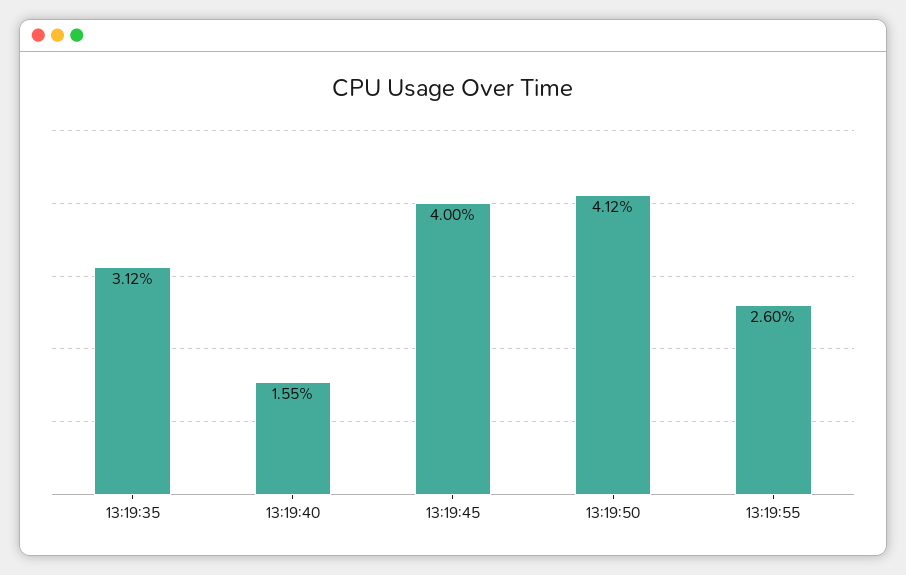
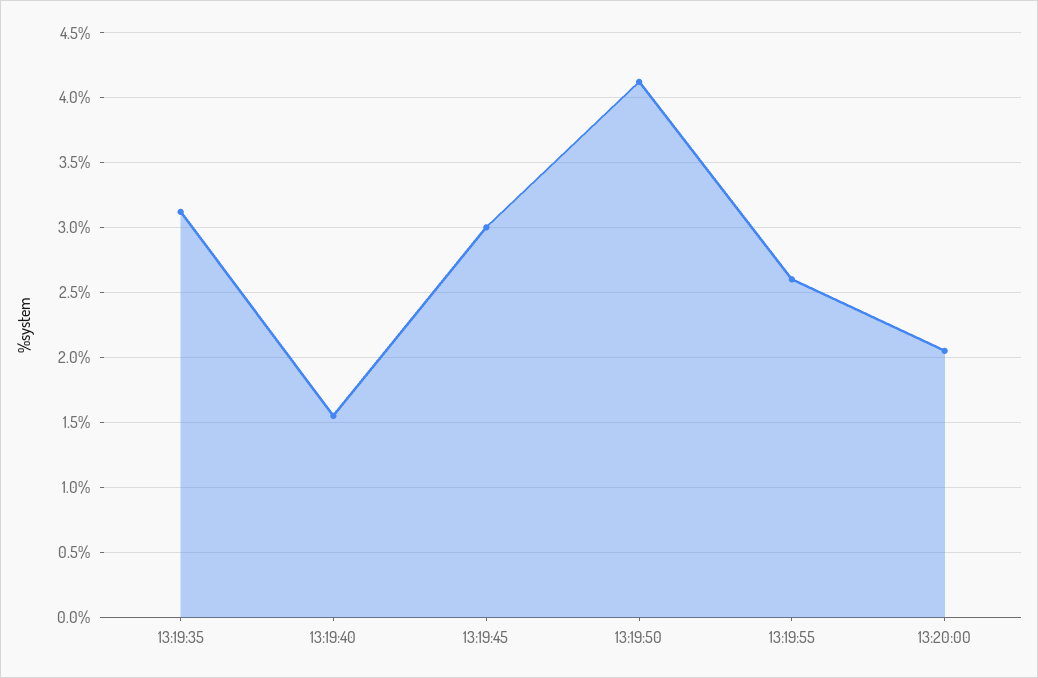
13:19:45: 4 -> 3
13:20:00: none -> 2.05

